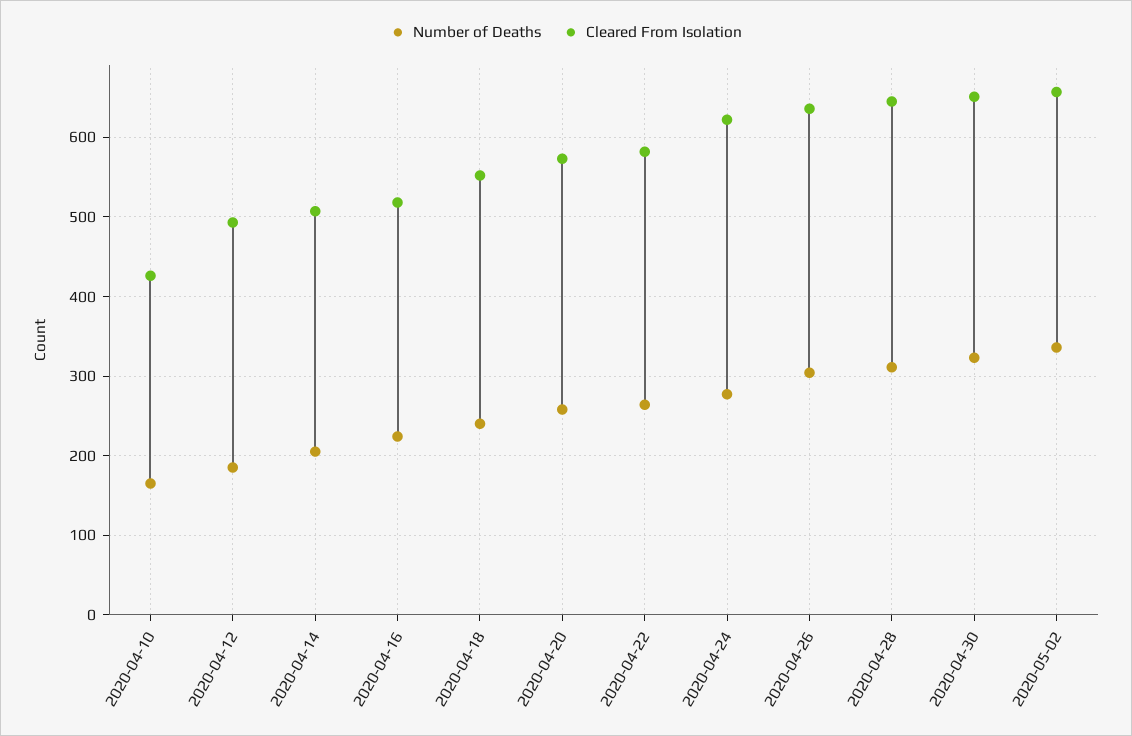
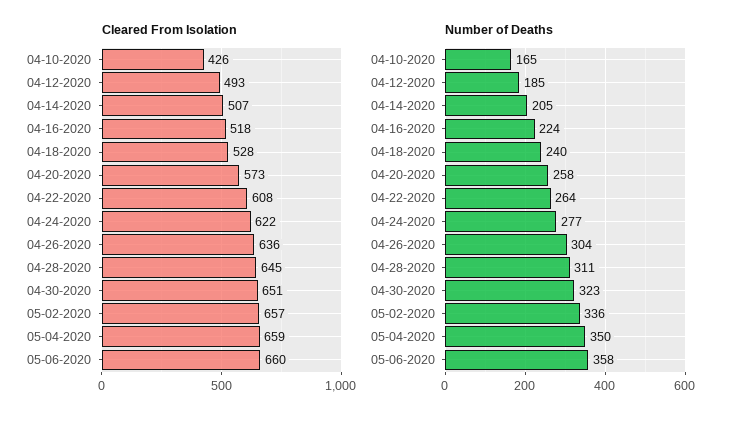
Cleared From Isolation, 2020-04-18: 550 -> 528
Cleared From Isolation, 2020-04-22: 580 -> 608
Cleared From Isolation, 05-04-2020: none -> 659
Cleared From Isolation, 05-06-2020: none -> 660
Number of Deaths, 05-04-2020: none -> 350
Number of Deaths, 05-06-2020: none -> 358

